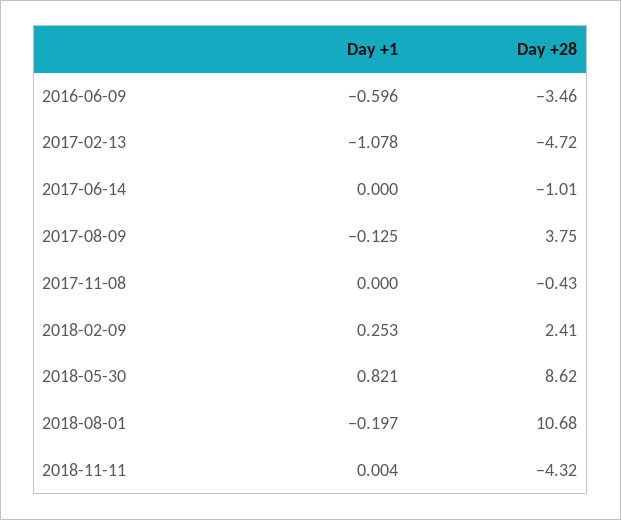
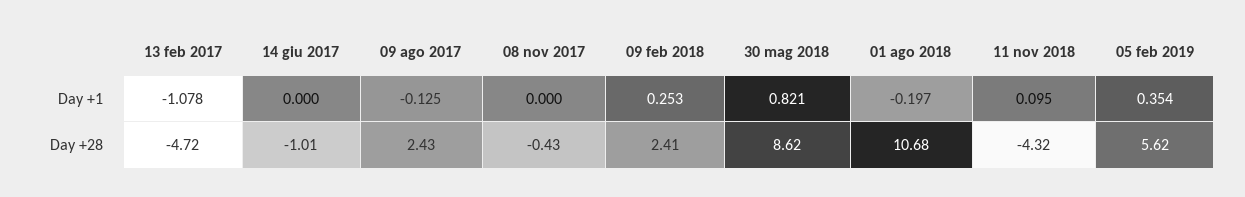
Day +1, 2016-06-09: -0.596 -> none
Day +28, 2016-06-09: -3.46 -> none
Day +28, 2017-08-09: 3.75 -> 2.43
Day +1, 2018-11-11: 0.004 -> 0.095
Day +1, 05 feb 2019: none -> 0.354
Day +28, 05 feb 2019: none -> 5.62

